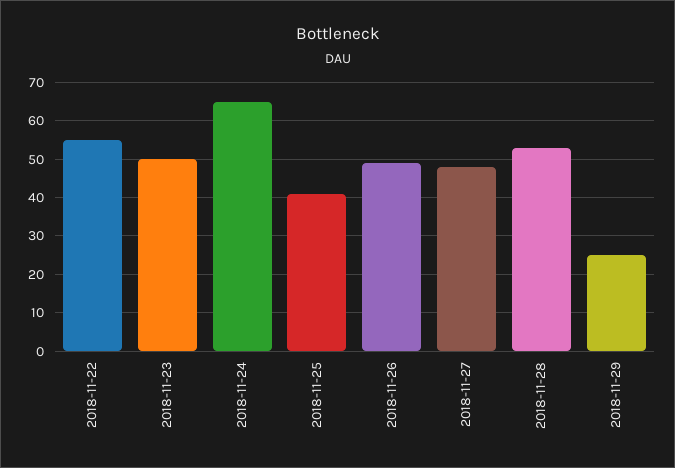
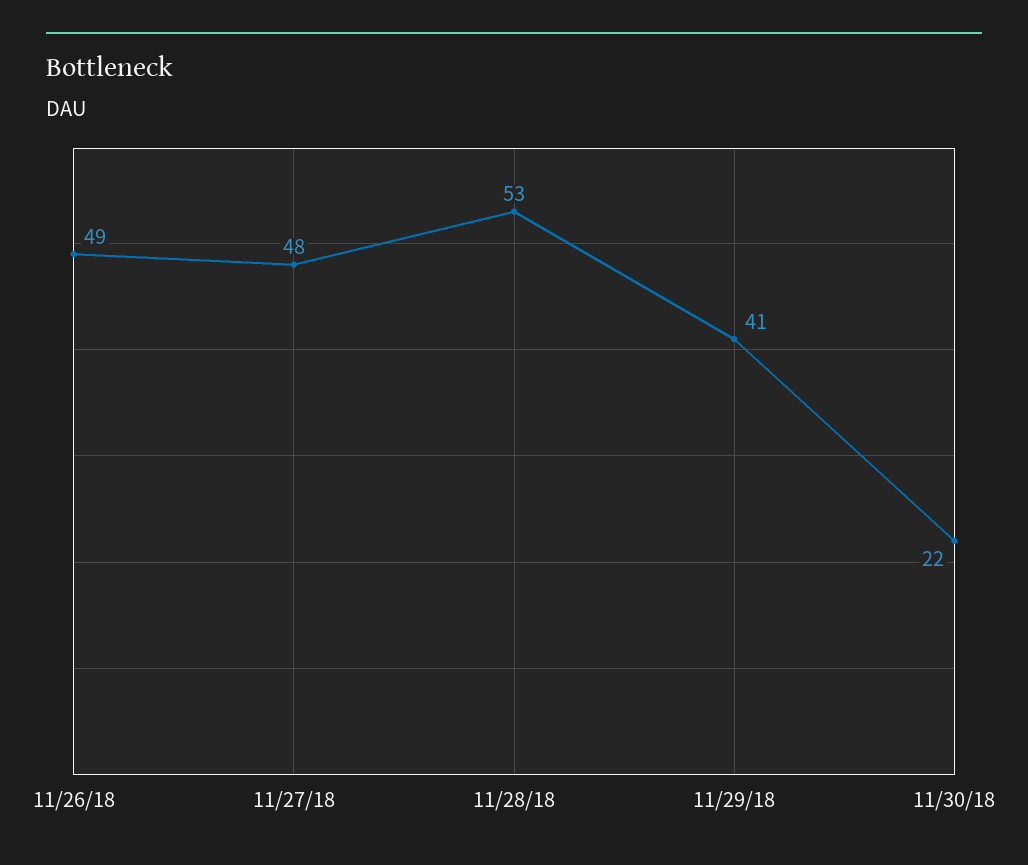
2018-11-22: 55 -> none
2018-11-23: 50 -> none
2018-11-24: 65 -> none
2018-11-25: 40 -> none
2018-11-29: 25 -> 41
11/30/18: none -> 22

